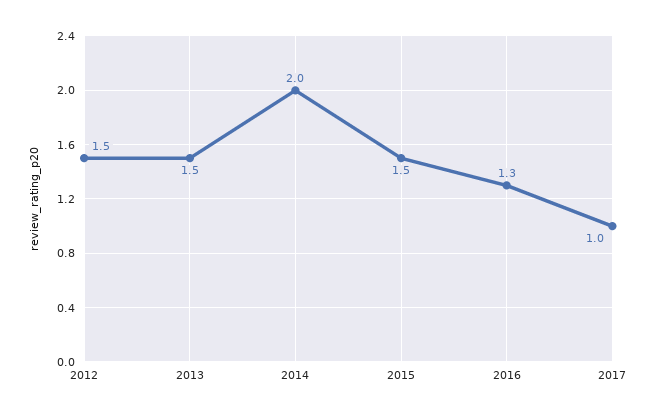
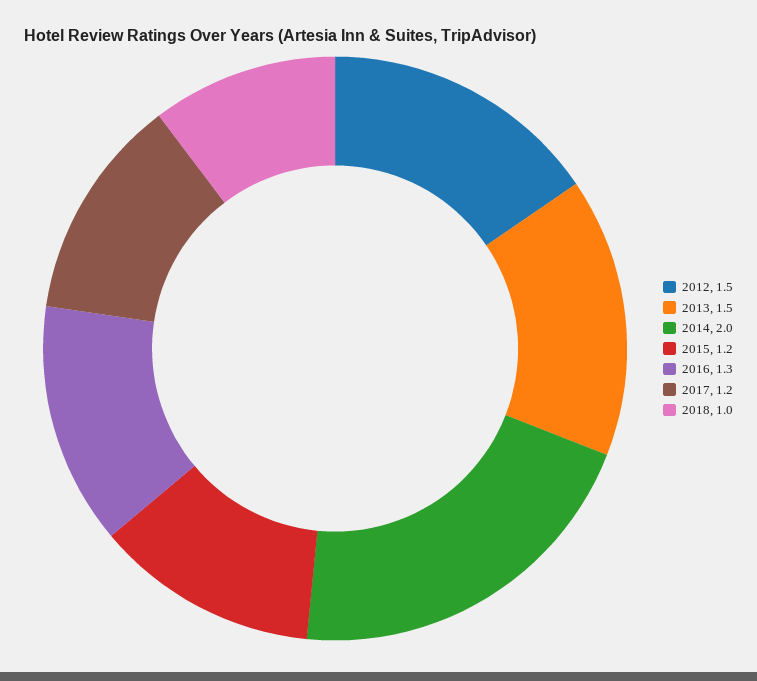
2015: 1.5 -> 1.2
2017: 1 -> 1.2
2018: none -> 1

